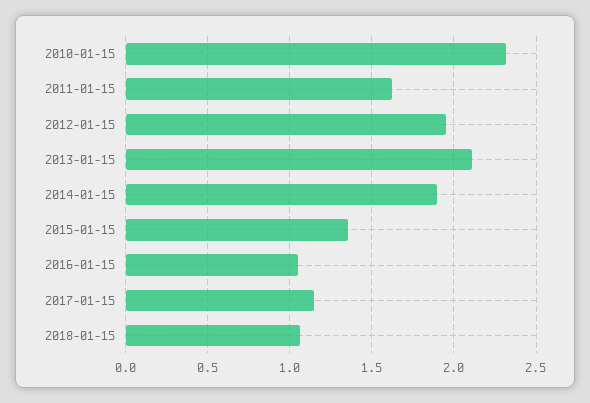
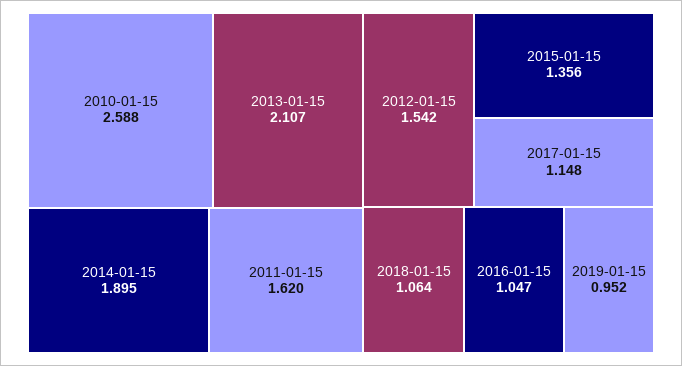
2010-01-15: 2.3 -> 2.588
2012-01-15: 1.95 -> 1.542
2019-01-15: none -> 0.952

